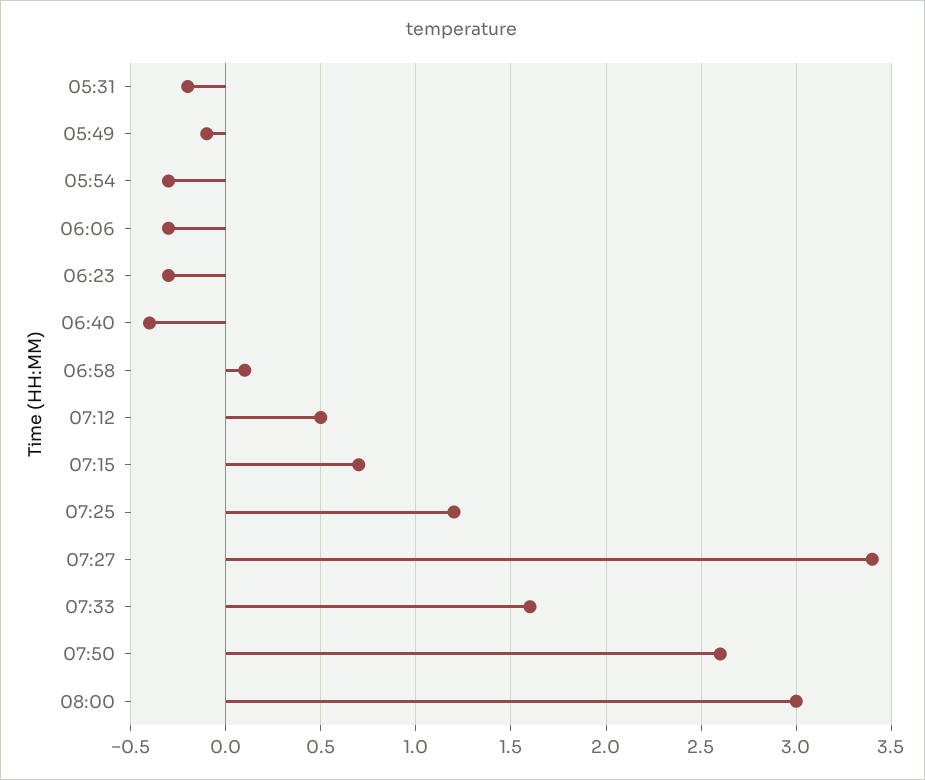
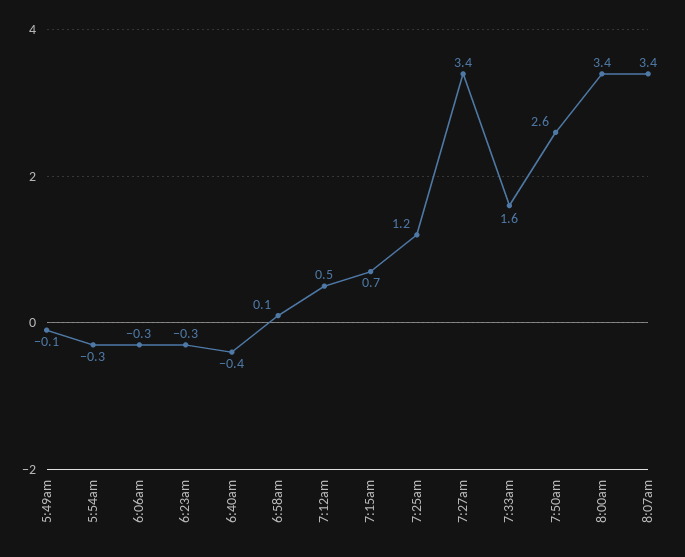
05:31: -0.2 -> none
08:00: 3 -> 3.4
8:07am: none -> 3.4

